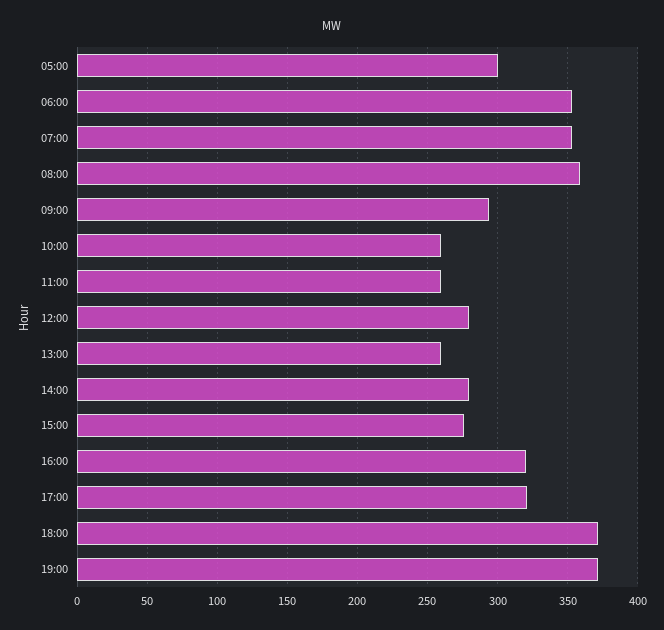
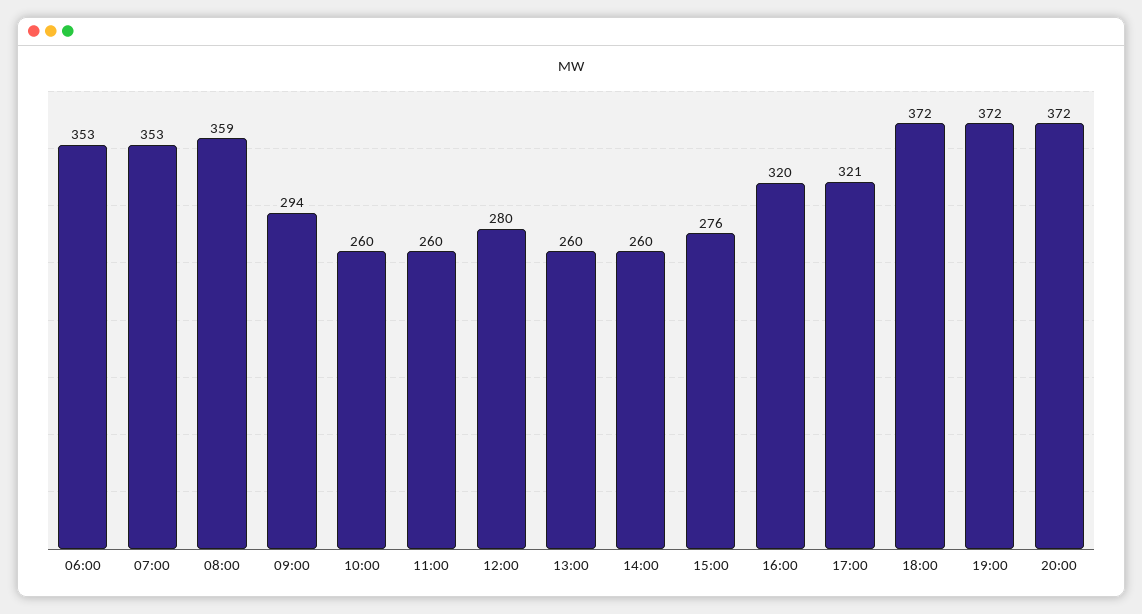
05:00: 300 -> none
14:00: 280 -> 260
20:00: none -> 372

